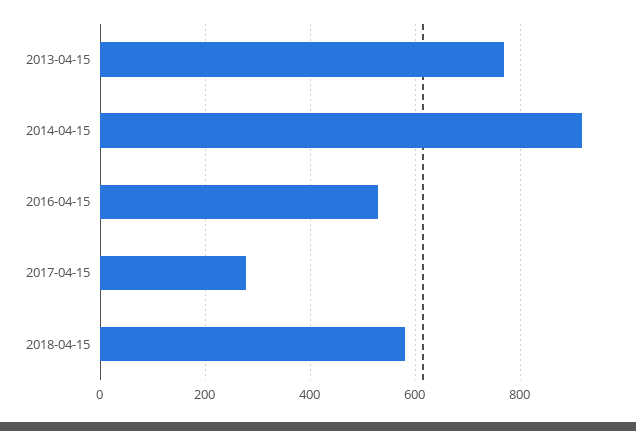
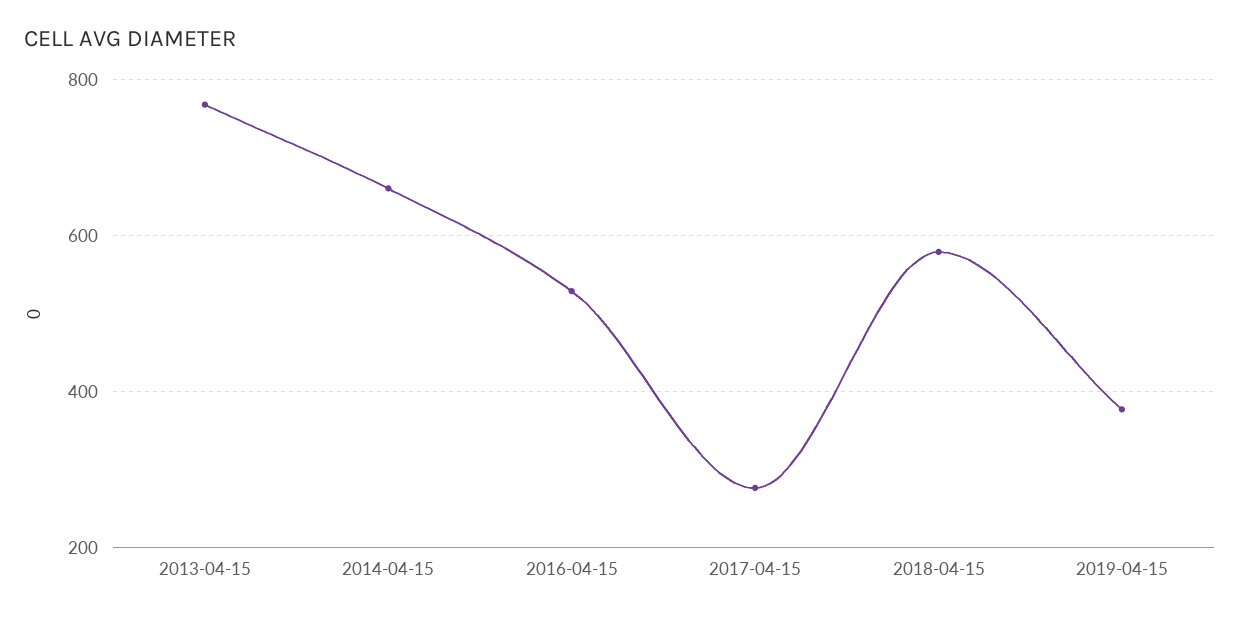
2014-04-15: 920 -> 660
2019-04-15: none -> 380

